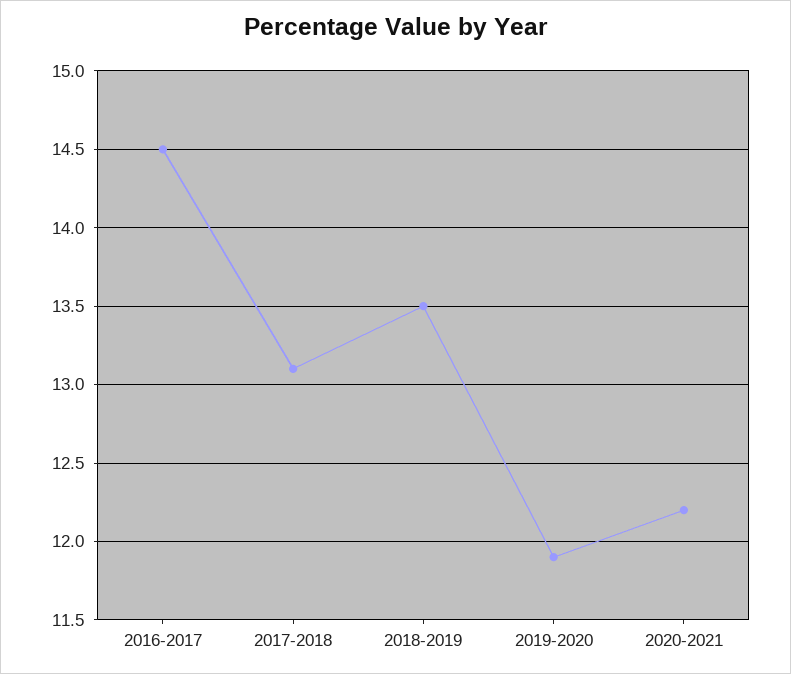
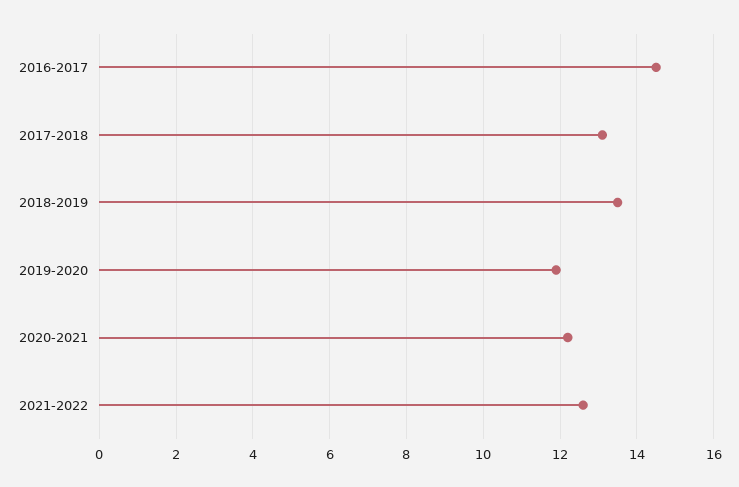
2021-2022: none -> 12.5

